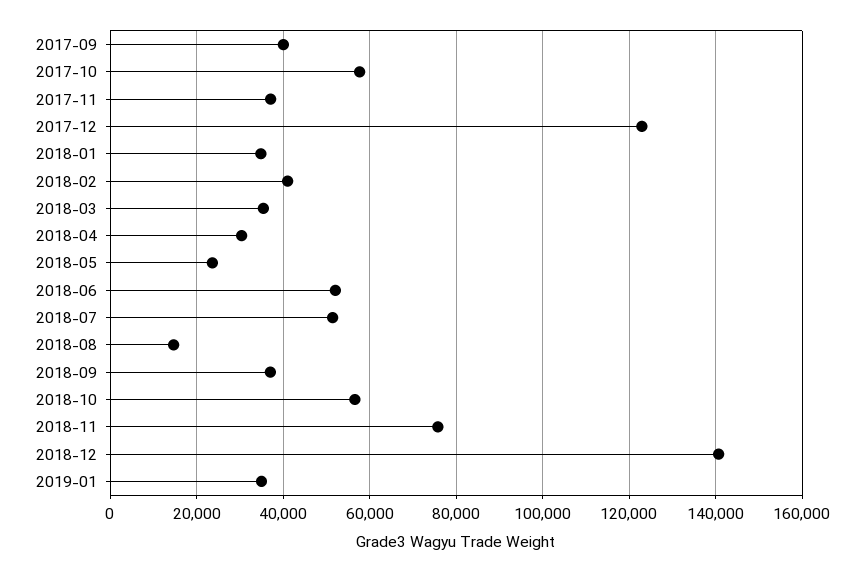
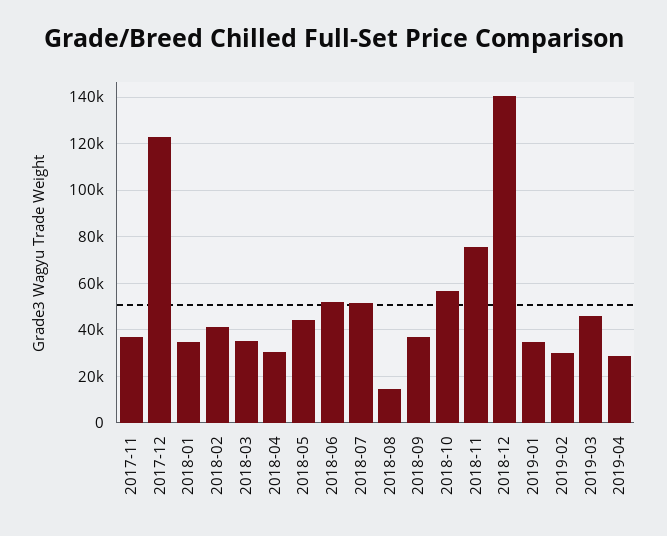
2017-09: 40000 -> none
2017-10: 58000 -> none
2018-05: 24000 -> 45000
2019-02: none -> 30000
2019-03: none -> 45000
2019-04: none -> 30000

